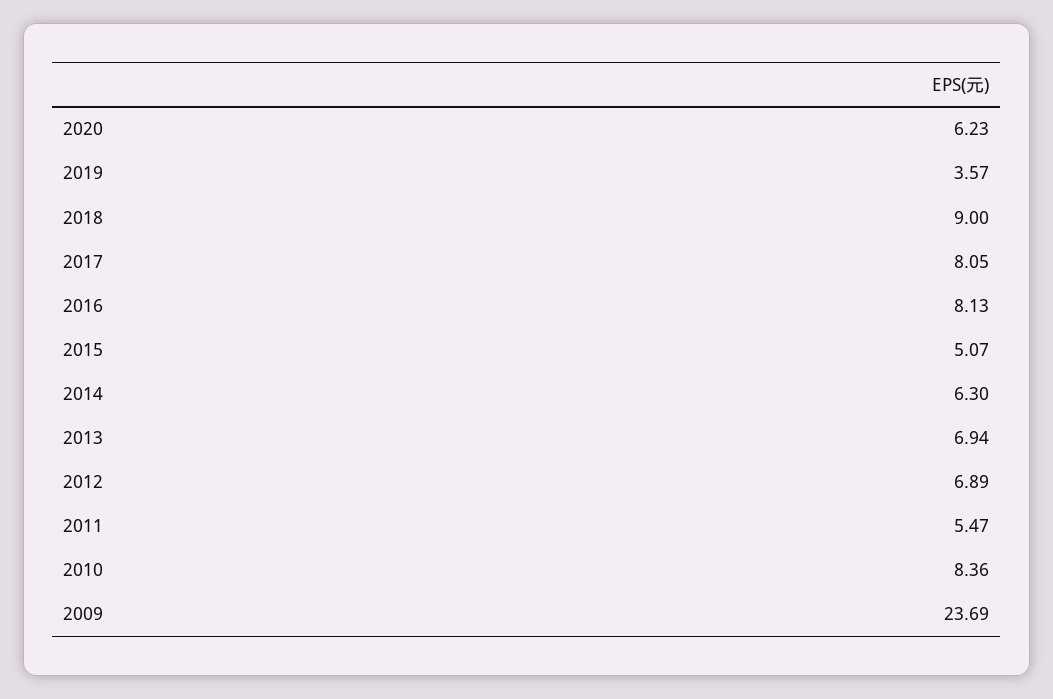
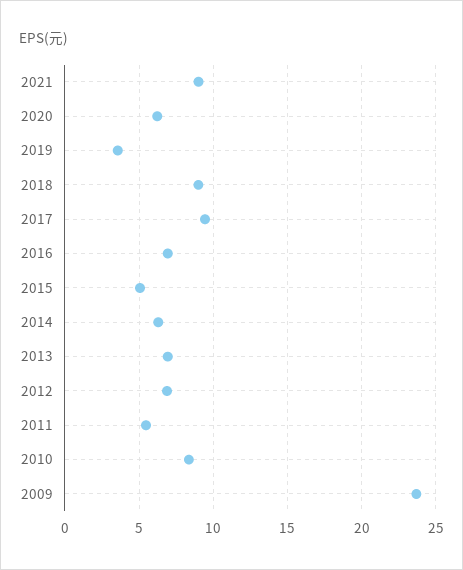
2017: 8.05 -> 9.5
2016: 8.13 -> 7
2021: none -> 9

